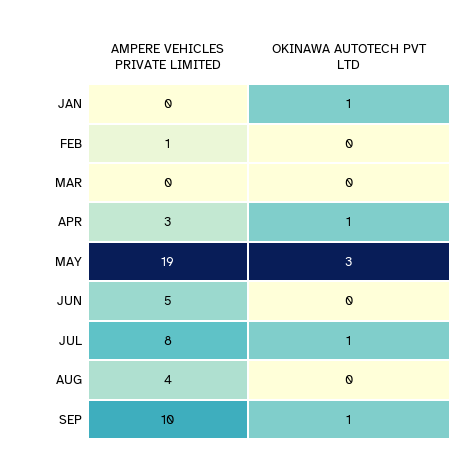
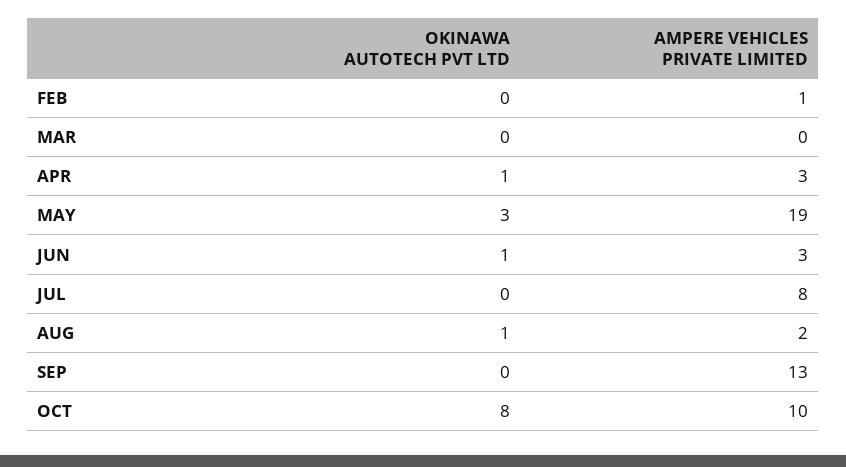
AMPERE VEHICLES PRIVATE LIMITED, JAN: 0 -> none
OKINAWA AUTOTECH PVT LTD, JAN: 1 -> none
AMPERE VEHICLES PRIVATE LIMITED, JUN: 5 -> 3
OKINAWA AUTOTECH PVT LTD, JUN: 0 -> 1
OKINAWA AUTOTECH PVT LTD, JUL: 1 -> 0
AMPERE VEHICLES PRIVATE LIMITED, AUG: 4 -> 2
OKINAWA AUTOTECH PVT LTD, AUG: 0 -> 1
AMPERE VEHICLES PRIVATE LIMITED, SEP: 10 -> 13
OKINAWA AUTOTECH PVT LTD, SEP: 1 -> 0
OKINAWA AUTOTECH PVT LTD, OCT: none -> 8
AMPERE VEHICLES PRIVATE LIMITED, OCT: none -> 10

